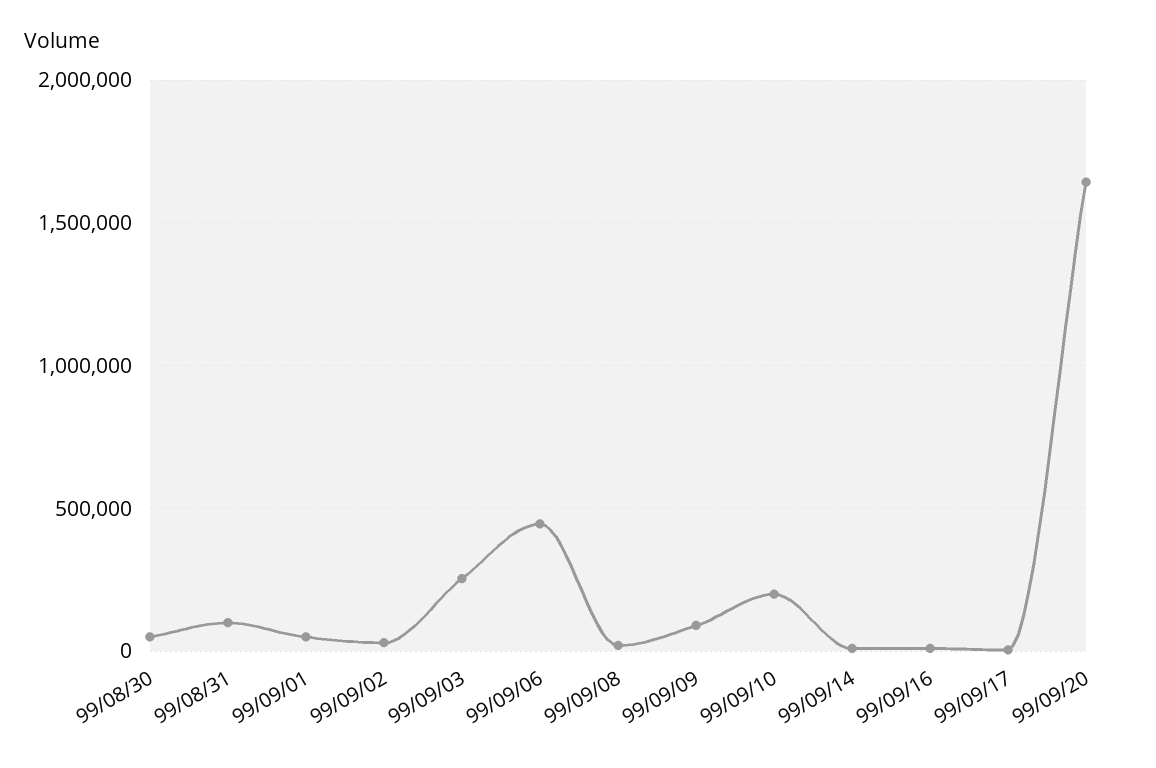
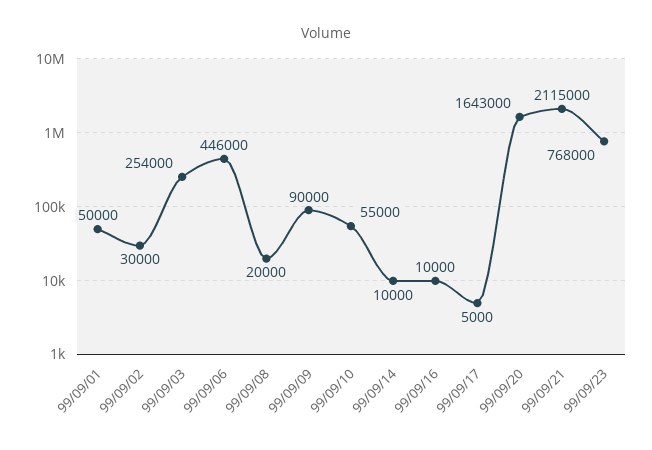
99/08/30: 50000 -> none
99/08/31: 100000 -> none
99/09/10: 200000 -> 55000
99/09/21: none -> 2115000
99/09/23: none -> 768000

